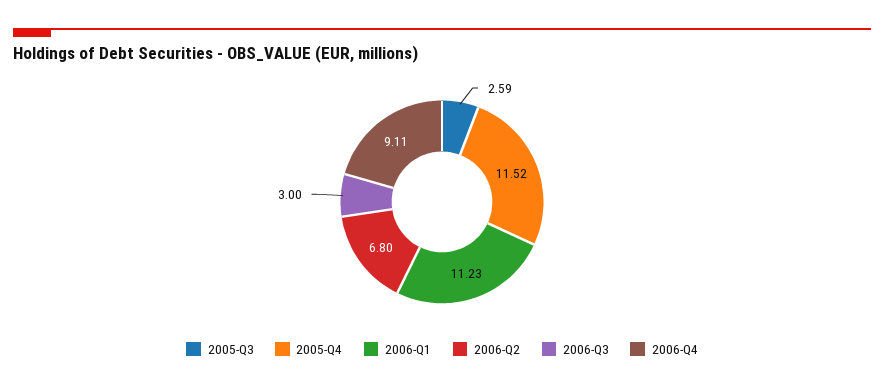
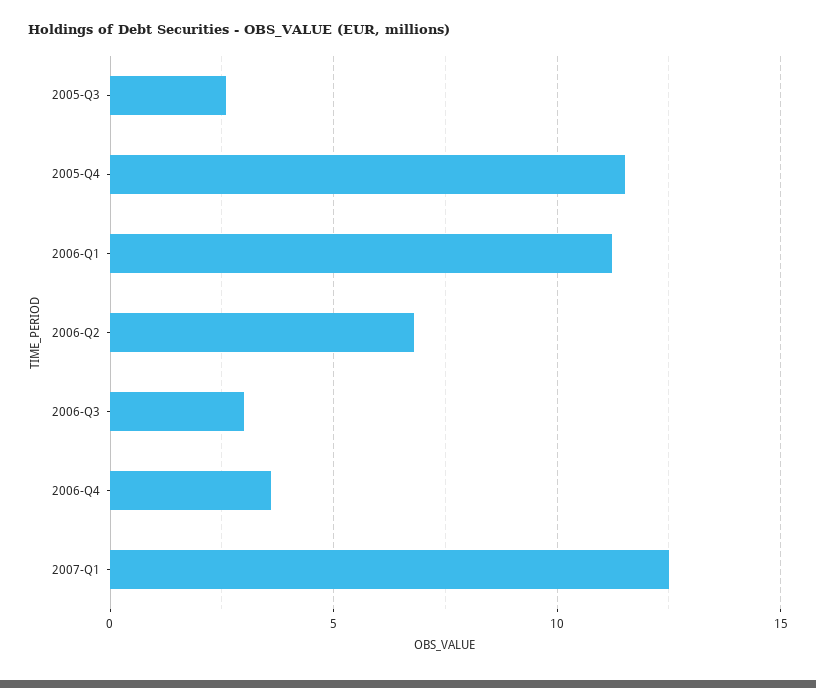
2006-Q4: 9.11 -> 3.5
2007-Q1: none -> 12.5

